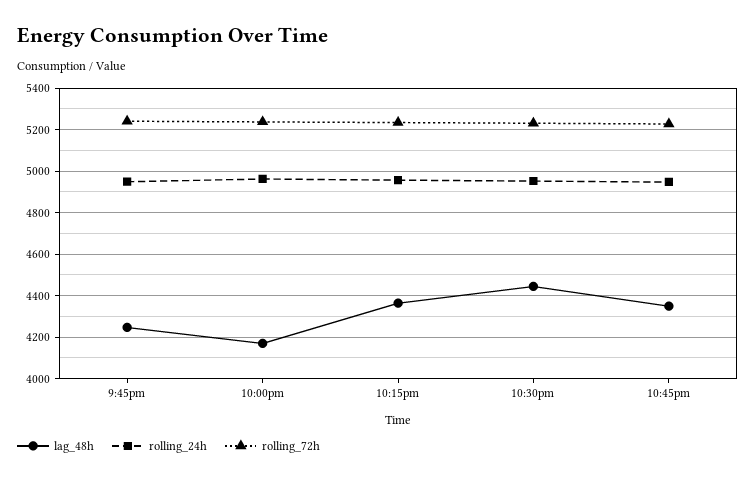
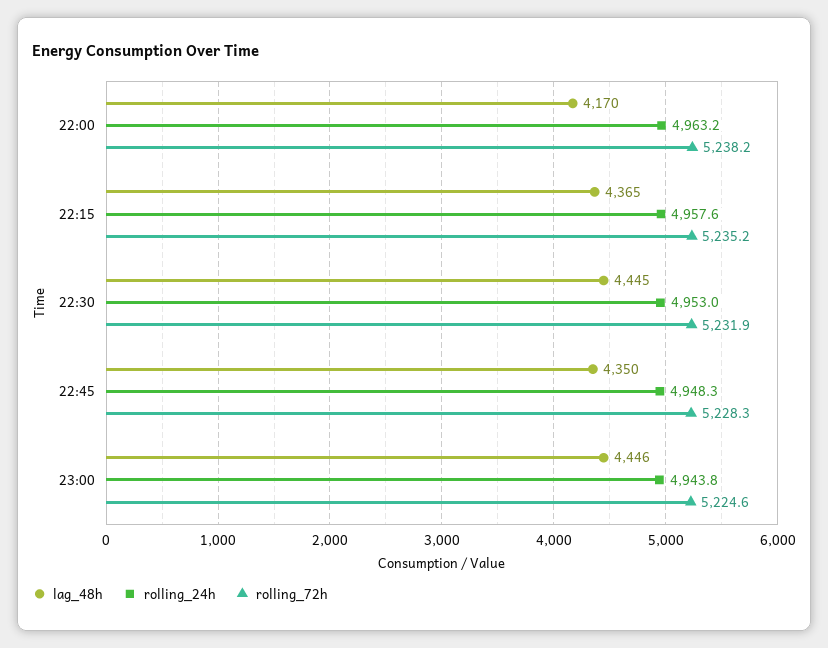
lag_48h, 9:45pm: 4250 -> none
rolling_24h, 9:45pm: 4950 -> none
rolling_72h, 9:45pm: 5250 -> none
lag_48h, 23:00: none -> 4446
rolling_24h, 23:00: none -> 4943.8
rolling_72h, 23:00: none -> 5224.6

